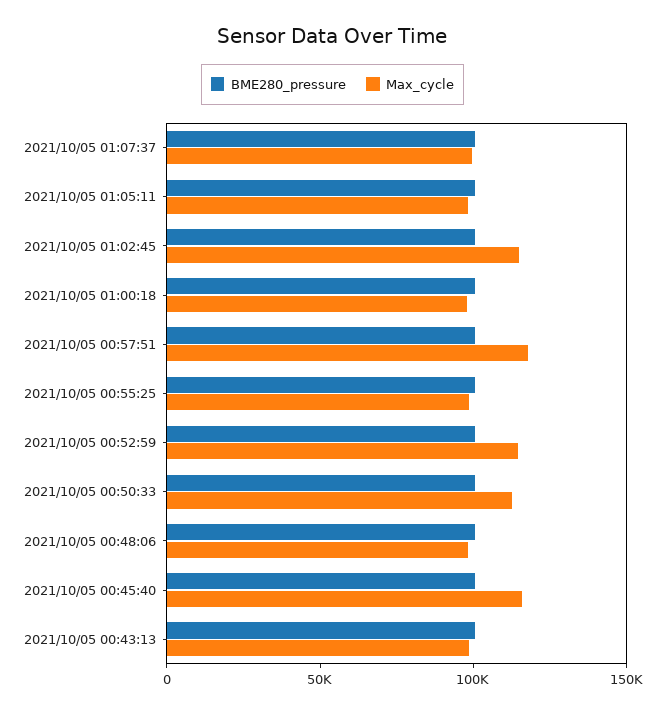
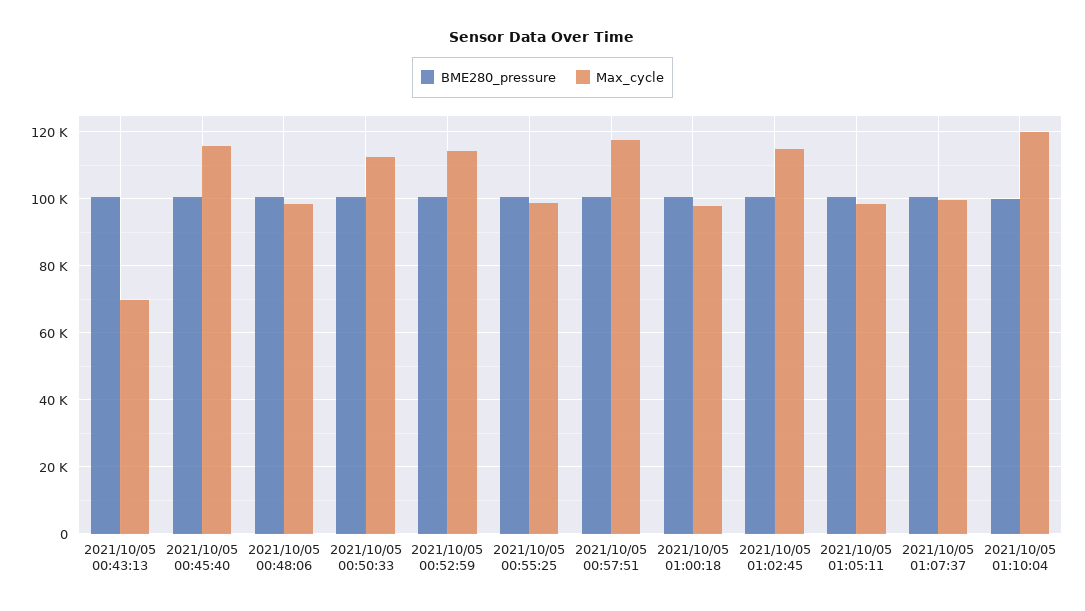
Max_cycle, 2021/10/05 00:43:13: 100000 -> 70000
BME280_pressure, 2021/10/05 01:10:04: none -> 100000
Max_cycle, 2021/10/05 01:10:04: none -> 120000

